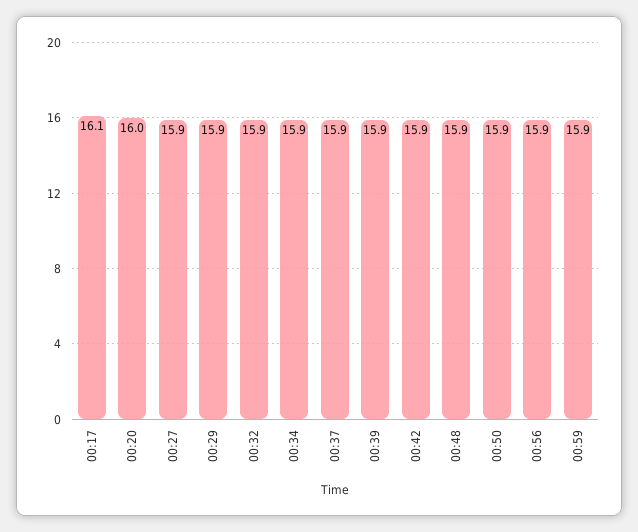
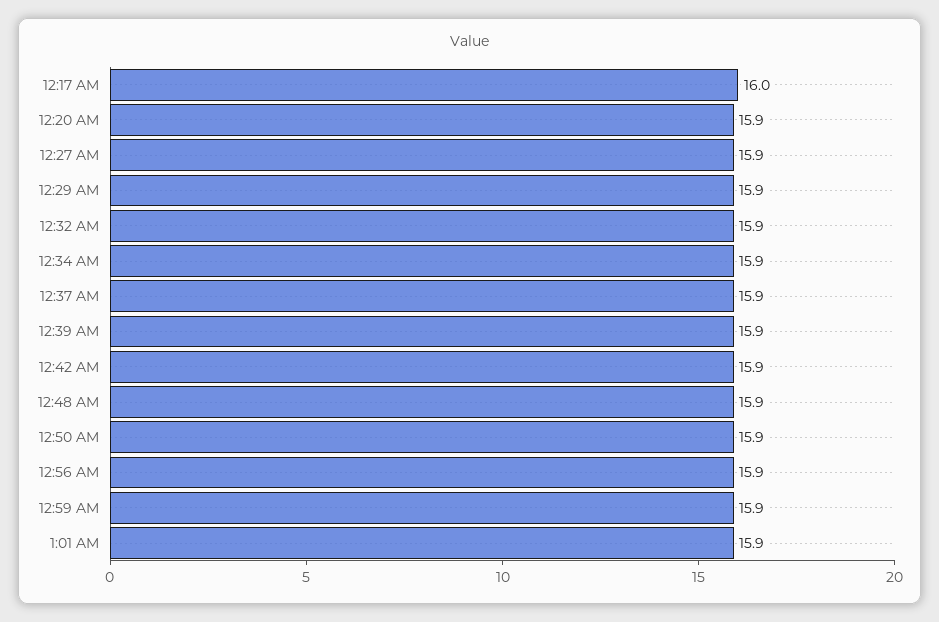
00:17: 16.1 -> 16
00:20: 16 -> 15.9
1:01 AM: none -> 15.9

